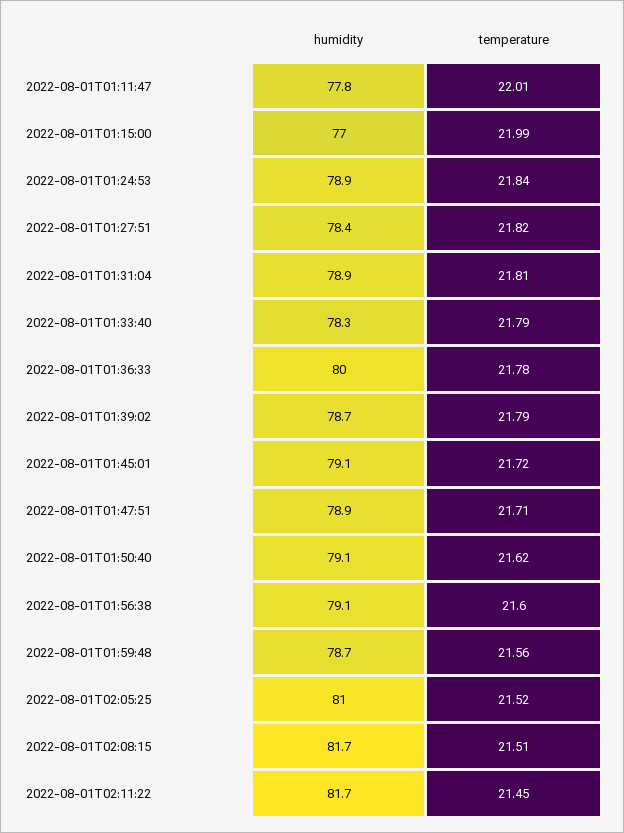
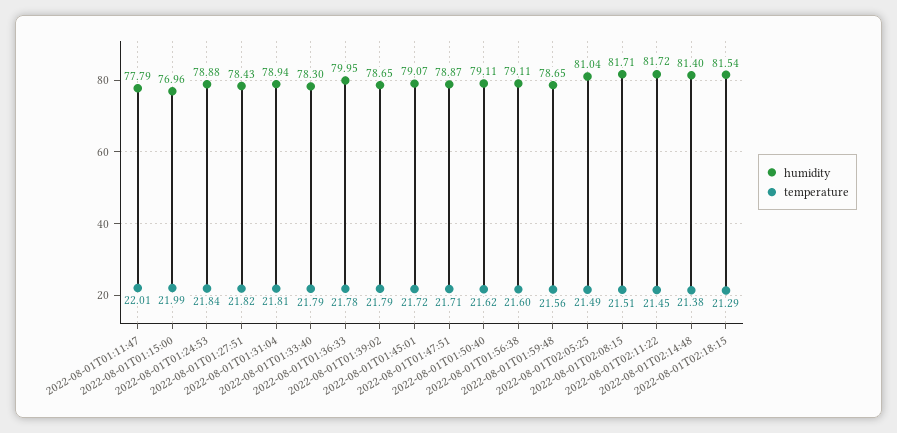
temperature, 2022-08-01T02:05:25: 21.52 -> 21.49
humidity, 2022-08-01T02:14:48: none -> 81.4
temperature, 2022-08-01T02:14:48: none -> 21.38
humidity, 2022-08-01T02:18:15: none -> 81.54
temperature, 2022-08-01T02:18:15: none -> 21.29

